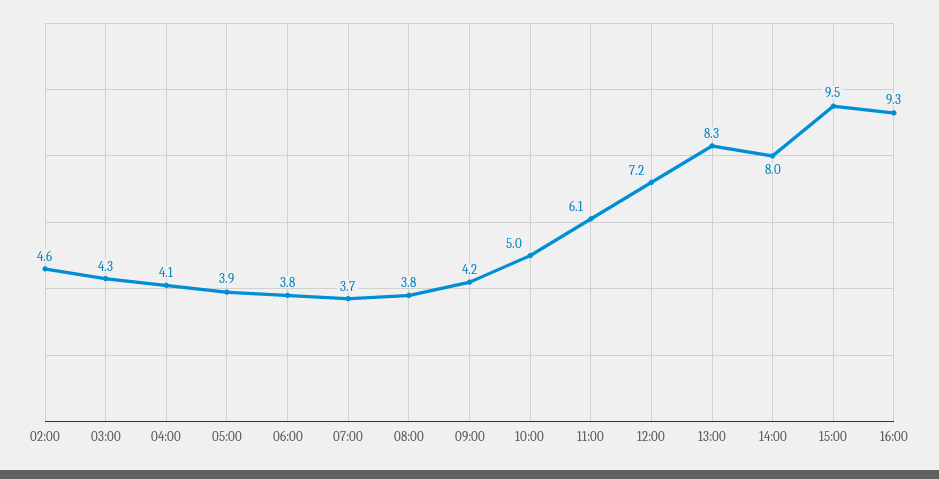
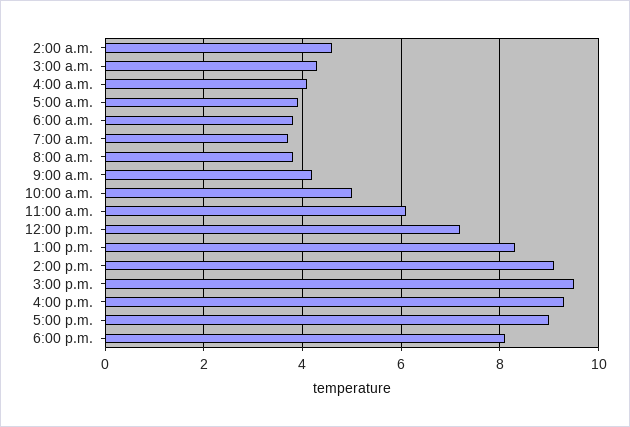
14:00: 8 -> 9
5:00 p.m.: none -> 9
6:00 p.m.: none -> 8

